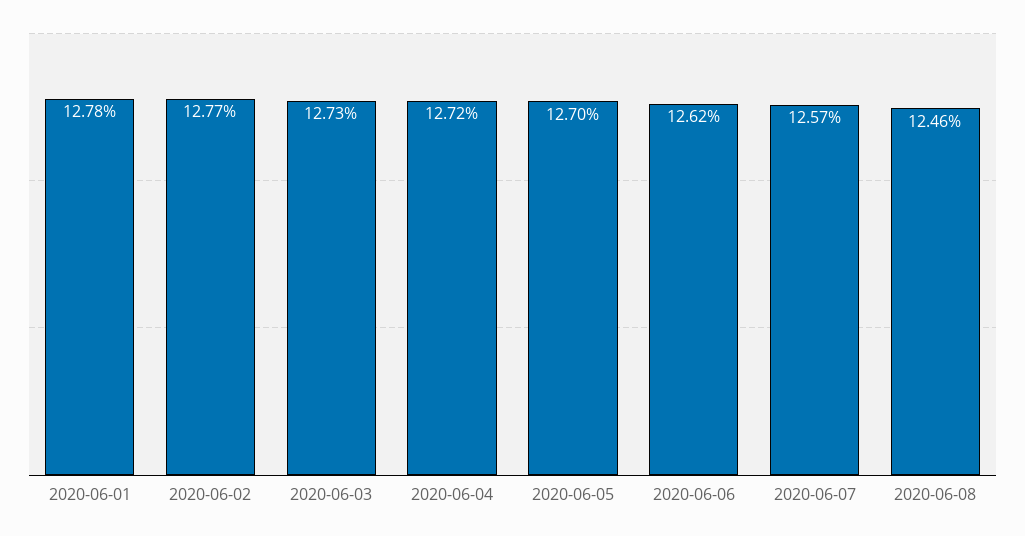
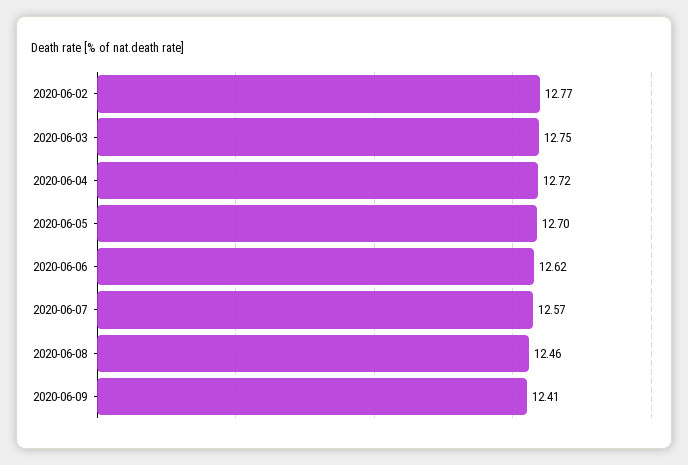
2020-06-01: 12.78 -> none
2020-06-03: 12.73 -> 12.75
2020-06-09: none -> 12.41

